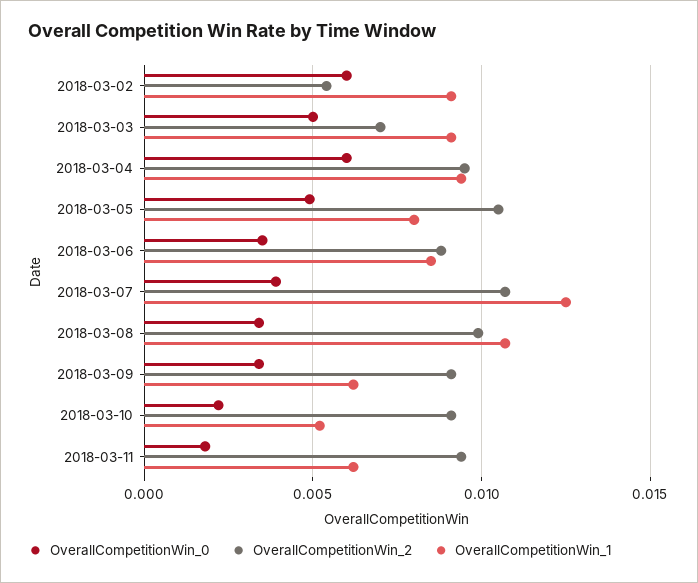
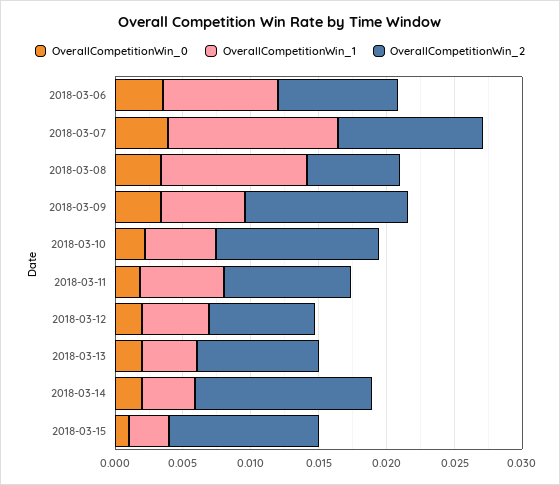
OverallCompetitionWin_0, 2018-03-02: 0.006 -> none
OverallCompetitionWin_2, 2018-03-02: 0.0055 -> none
OverallCompetitionWin_1, 2018-03-02: 0.009 -> none
OverallCompetitionWin_0, 2018-03-03: 0.005 -> none
OverallCompetitionWin_2, 2018-03-03: 0.007 -> none
OverallCompetitionWin_1, 2018-03-03: 0.009 -> none
OverallCompetitionWin_0, 2018-03-04: 0.006 -> none
OverallCompetitionWin_2, 2018-03-04: 0.0095 -> none
OverallCompetitionWin_1, 2018-03-04: 0.0095 -> none
OverallCompetitionWin_0, 2018-03-05: 0.005 -> none
OverallCompetitionWin_2, 2018-03-05: 0.0105 -> none
OverallCompetitionWin_1, 2018-03-05: 0.008 -> none
OverallCompetitionWin_2, 2018-03-08: 0.01 -> 0.007
OverallCompetitionWin_2, 2018-03-09: 0.009 -> 0.012
OverallCompetitionWin_2, 2018-03-10: 0.009 -> 0.012
OverallCompetitionWin_0, 2018-03-12: none -> 0.002
OverallCompetitionWin_1, 2018-03-12: none -> 0.005
OverallCompetitionWin_2, 2018-03-12: none -> 0.008
OverallCompetitionWin_0, 2018-03-13: none -> 0.002
OverallCompetitionWin_1, 2018-03-13: none -> 0.004
OverallCompetitionWin_2, 2018-03-13: none -> 0.009
OverallCompetitionWin_0, 2018-03-14: none -> 0.002
OverallCompetitionWin_1, 2018-03-14: none -> 0.004
OverallCompetitionWin_2, 2018-03-14: none -> 0.013
OverallCompetitionWin_0, 2018-03-15: none -> 0.001
OverallCompetitionWin_1, 2018-03-15: none -> 0.003
OverallCompetitionWin_2, 2018-03-15: none -> 0.011

